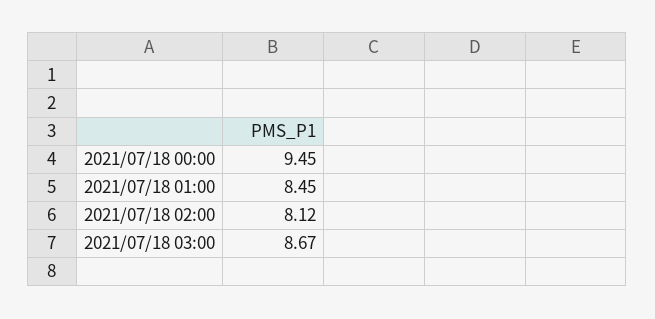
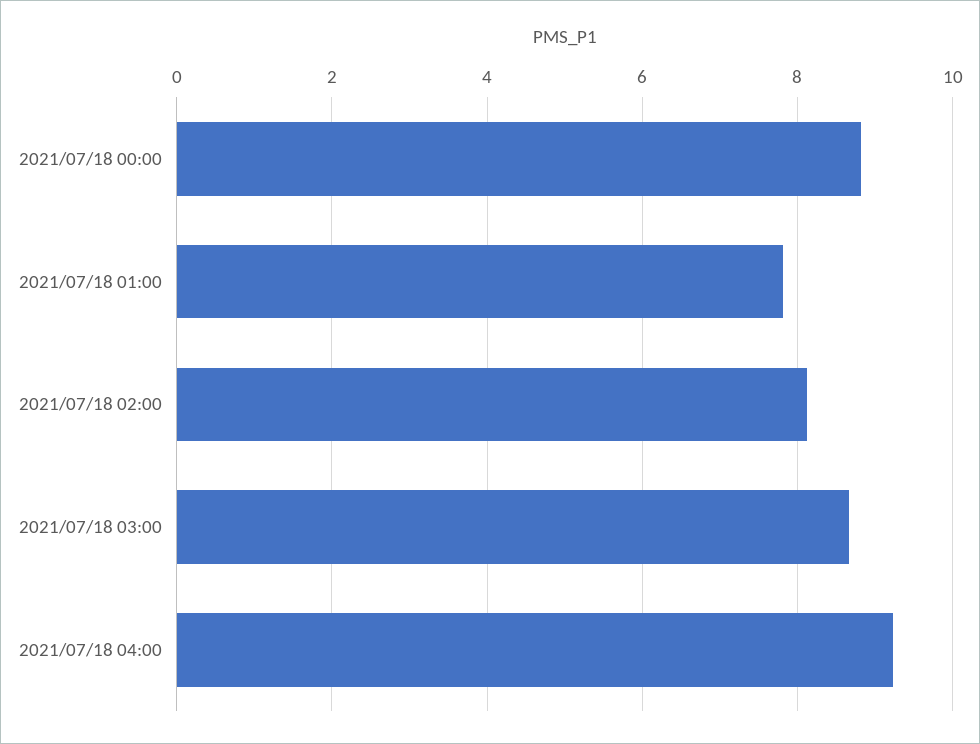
2021/07/18 00:00: 9.45 -> 8.8
2021/07/18 01:00: 8.45 -> 7.8
2021/07/18 04:00: none -> 9.2

